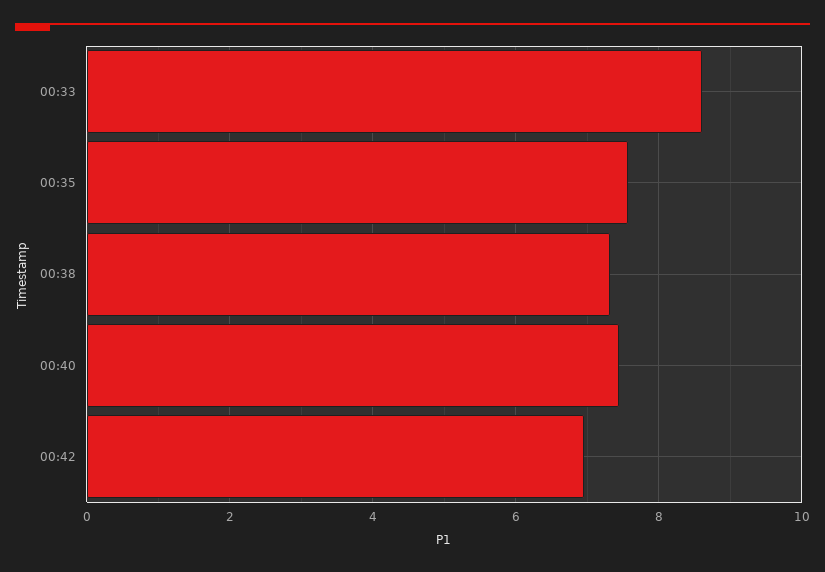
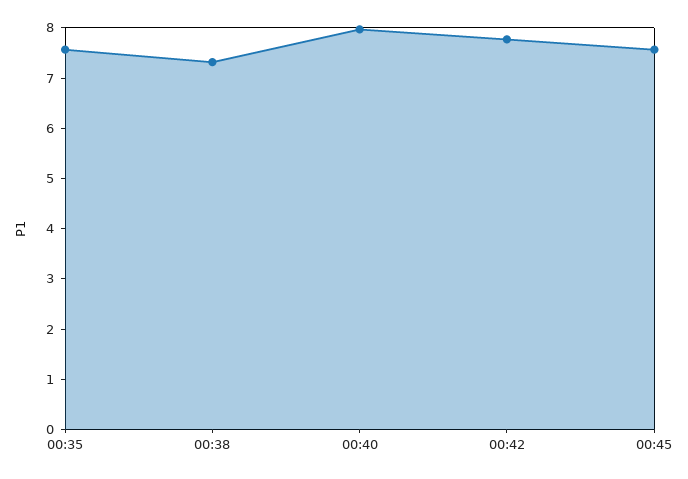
00:33: 8.6 -> none
00:40: 7.4 -> 8
00:42: 7 -> 7.8
00:45: none -> 7.6

